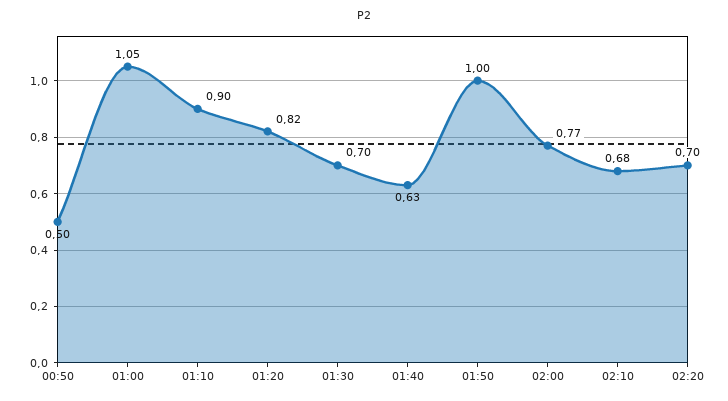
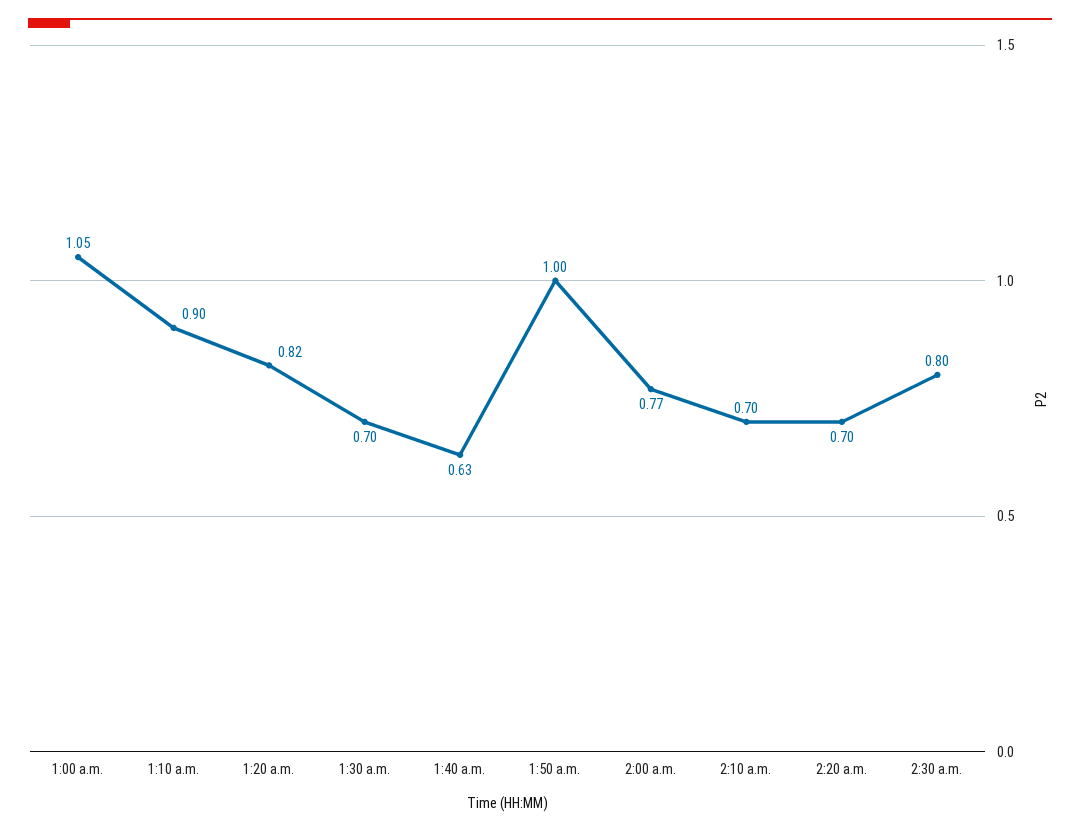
00:50: 0.5 -> none
02:10: 0.68 -> 0.7
2:30 a.m.: none -> 0.8

